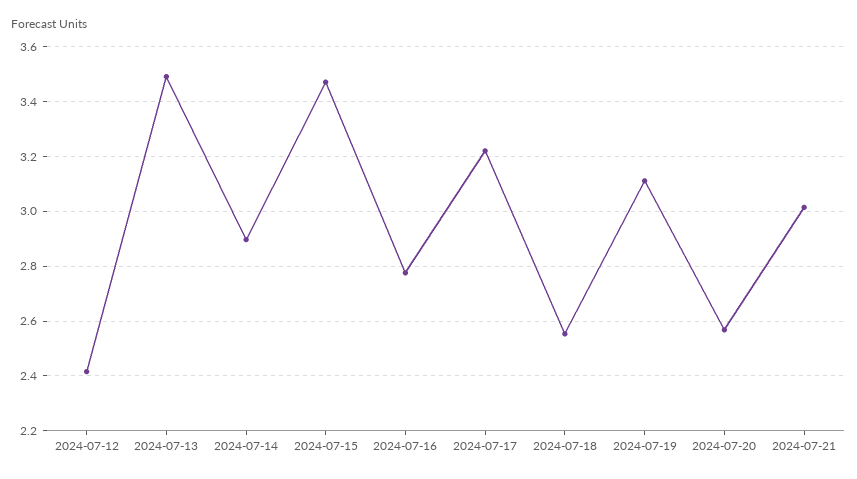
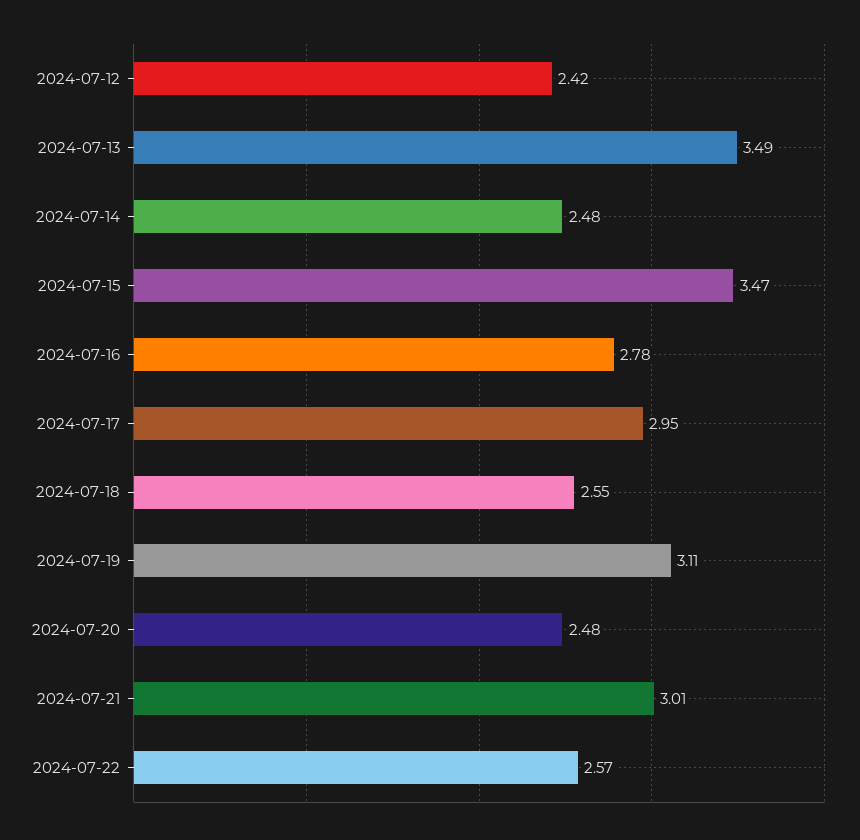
2024-07-14: 2.9 -> 2.48
2024-07-17: 3.225 -> 2.95
2024-07-20: 2.575 -> 2.48
2024-07-22: none -> 2.57

